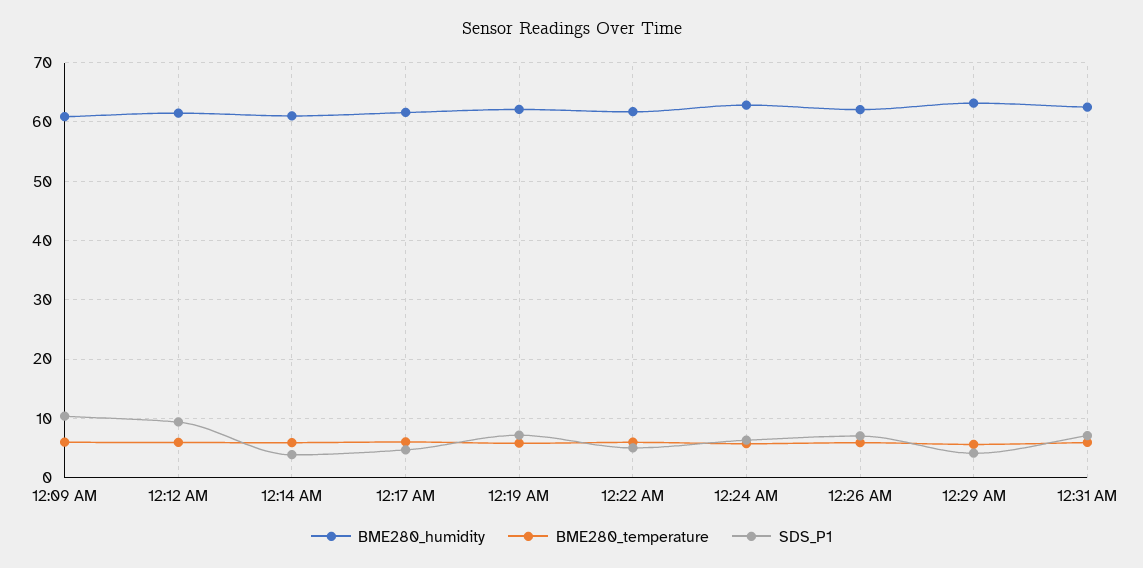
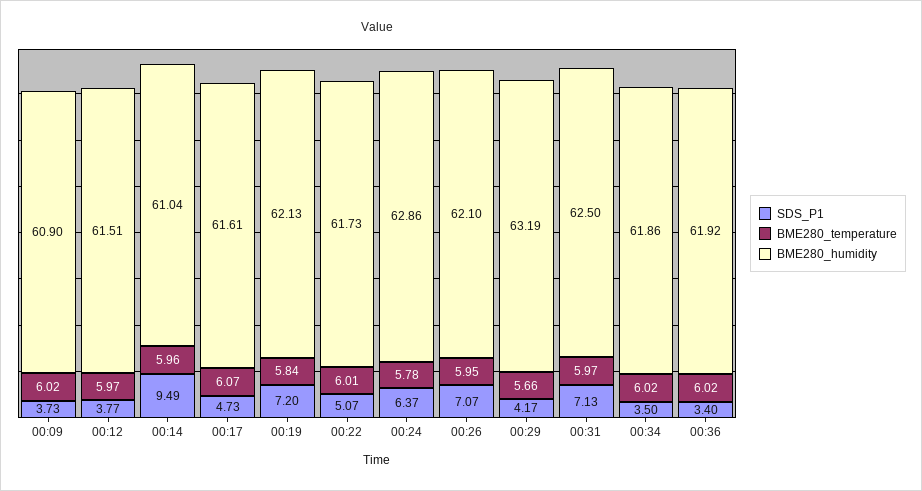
SDS_P1, 12:09 AM: 10 -> 3.73
SDS_P1, 12:12 AM: 10 -> 3.77
SDS_P1, 12:14 AM: 4 -> 9.49
SDS_P1, 00:34: none -> 3.5
BME280_temperature, 00:34: none -> 6.02
BME280_humidity, 00:34: none -> 61.86
SDS_P1, 00:36: none -> 3.4
BME280_temperature, 00:36: none -> 6.02
BME280_humidity, 00:36: none -> 61.92

